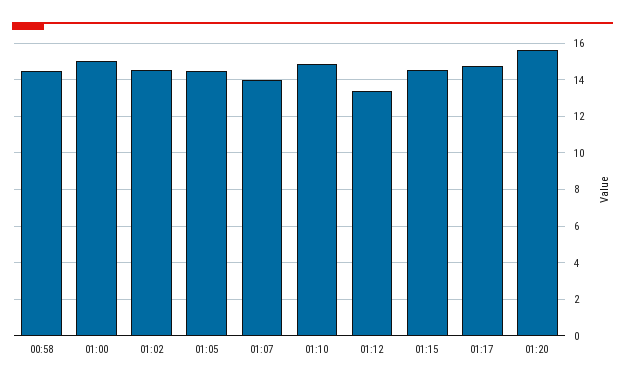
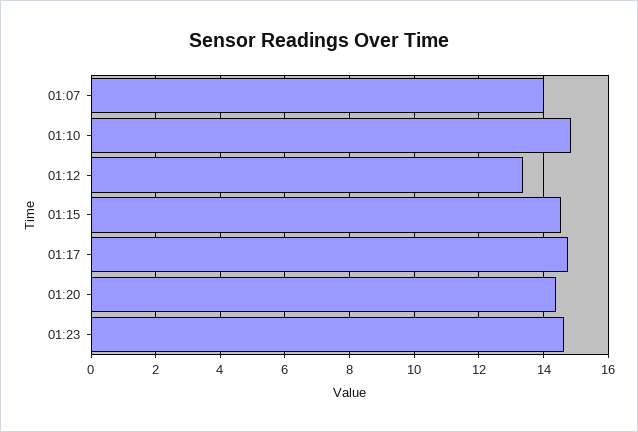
00:58: 14.5 -> none
01:00: 15 -> none
01:02: 14.5 -> none
01:05: 14.5 -> none
01:20: 15.5 -> 14.4
01:23: none -> 14.6

